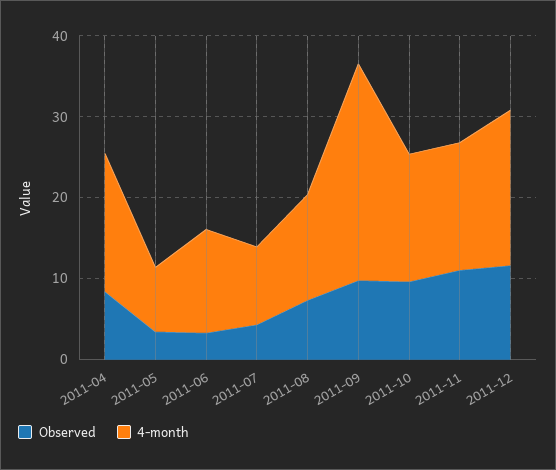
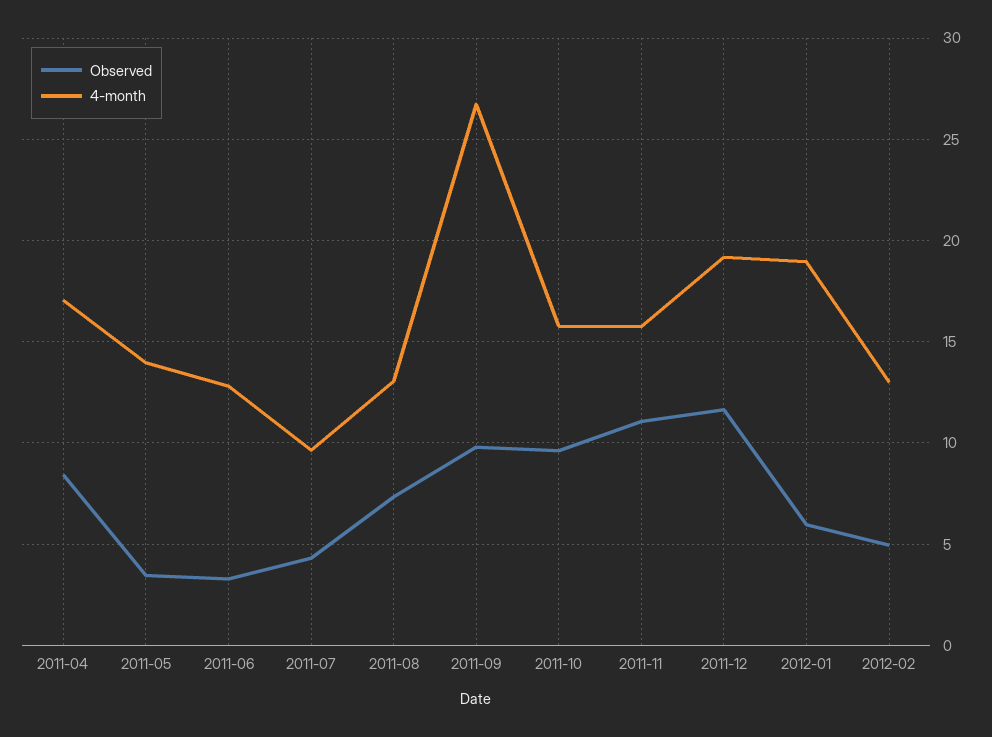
4-month, 2011-05: 8 -> 14
Observed, 2012-01: none -> 6
4-month, 2012-01: none -> 19
Observed, 2012-02: none -> 5
4-month, 2012-02: none -> 13

